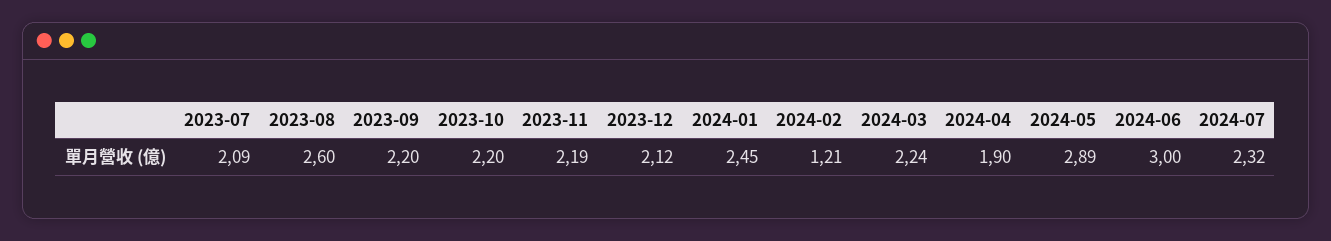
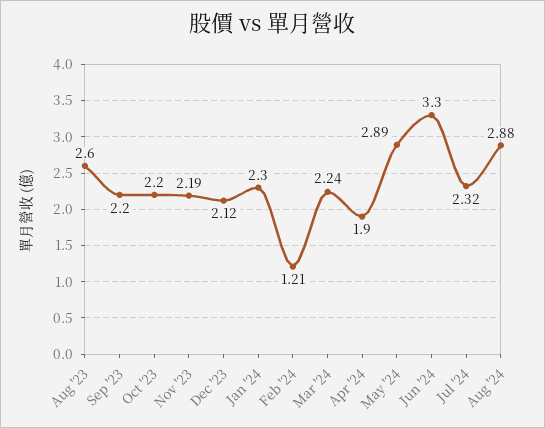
2023-07: 2.09 -> none
2024-01: 2.45 -> 2.3
2024-06: 3 -> 3.3
Aug '24: none -> 2.88

